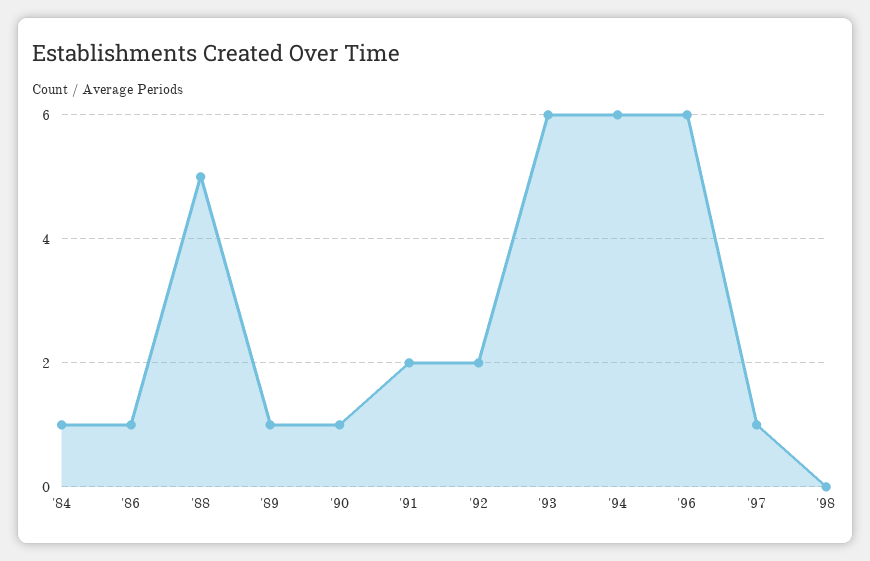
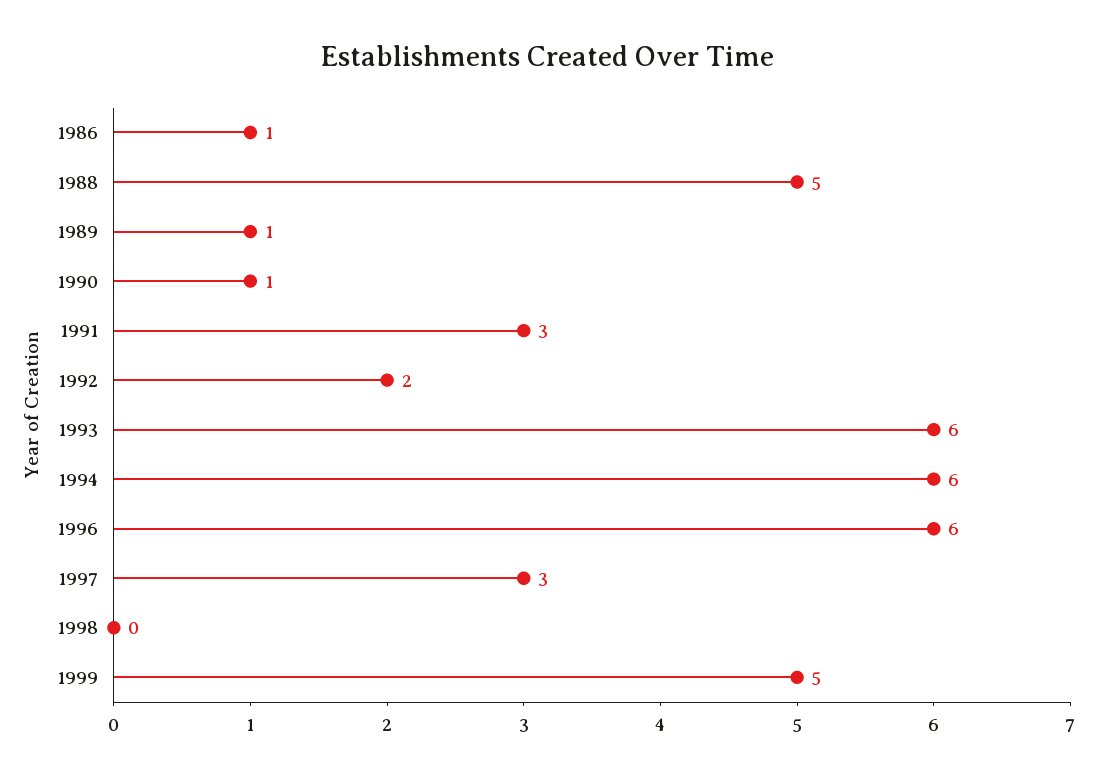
'84: 1 -> none
'91: 2 -> 3
'97: 1 -> 3
1999: none -> 5

